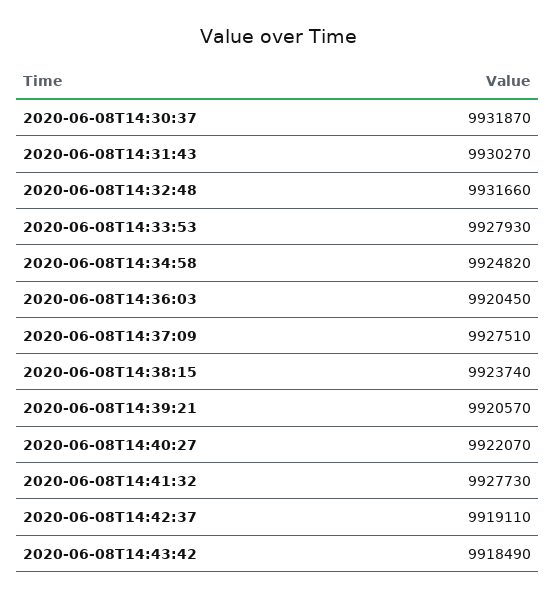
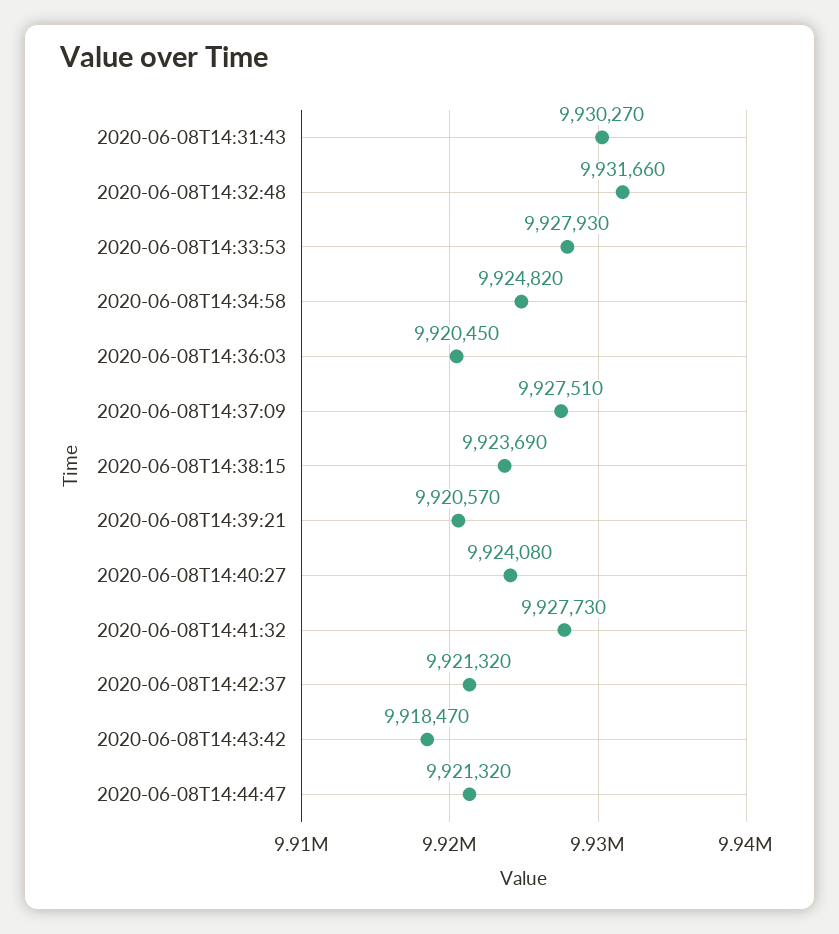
2020-06-08T14:30:37: 9931870 -> none
2020-06-08T14:38:15: 9923740 -> 9923690
2020-06-08T14:40:27: 9922070 -> 9924080
2020-06-08T14:42:37: 9919110 -> 9921320
2020-06-08T14:43:42: 9918490 -> 9918470
2020-06-08T14:44:47: none -> 9921320

